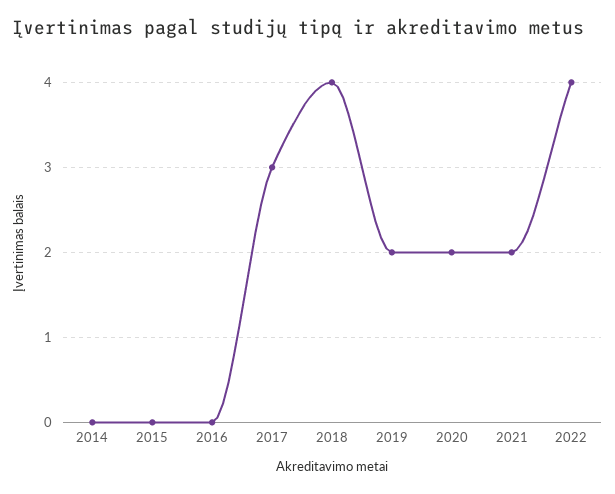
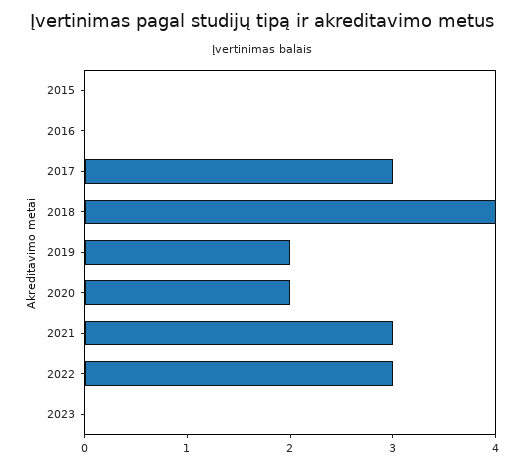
2014: 0 -> none
2021: 2 -> 3
2022: 4 -> 3
2023: none -> 0

